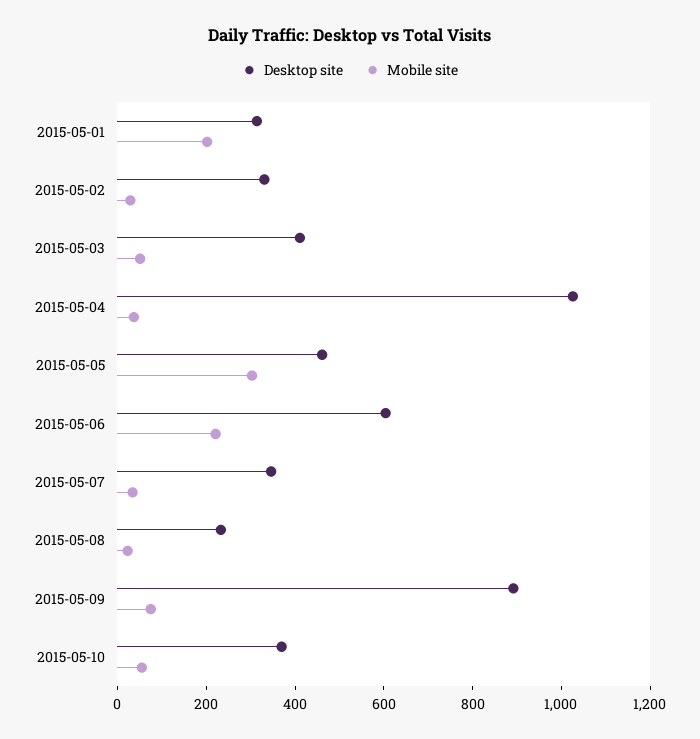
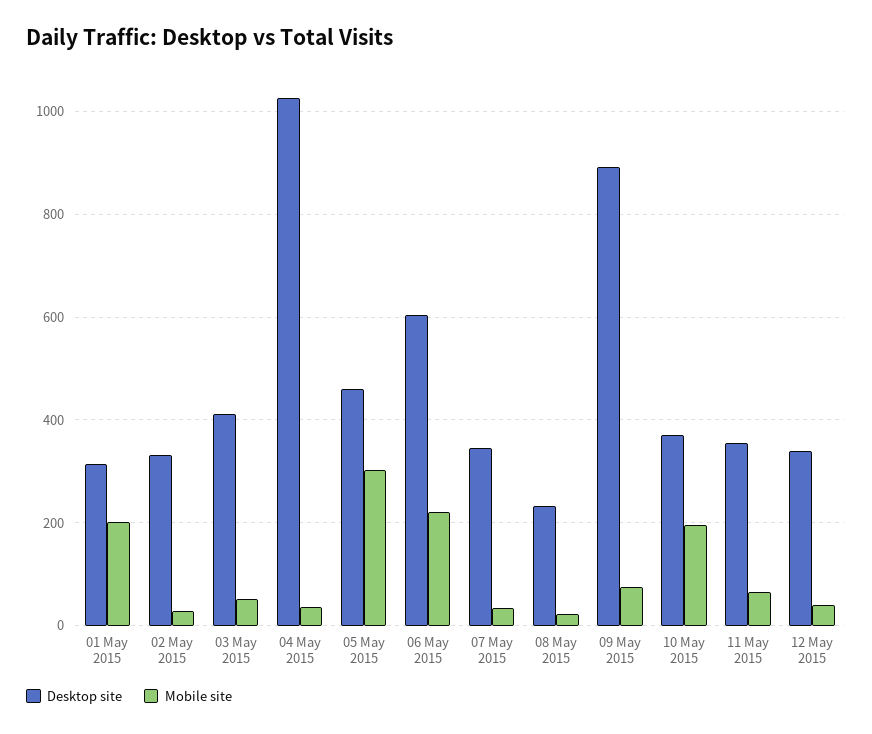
Mobile site, 2015-05-10: 50 -> 200
Desktop site, 11 May 2015: none -> 360
Mobile site, 11 May 2015: none -> 60
Desktop site, 12 May 2015: none -> 340
Mobile site, 12 May 2015: none -> 40

